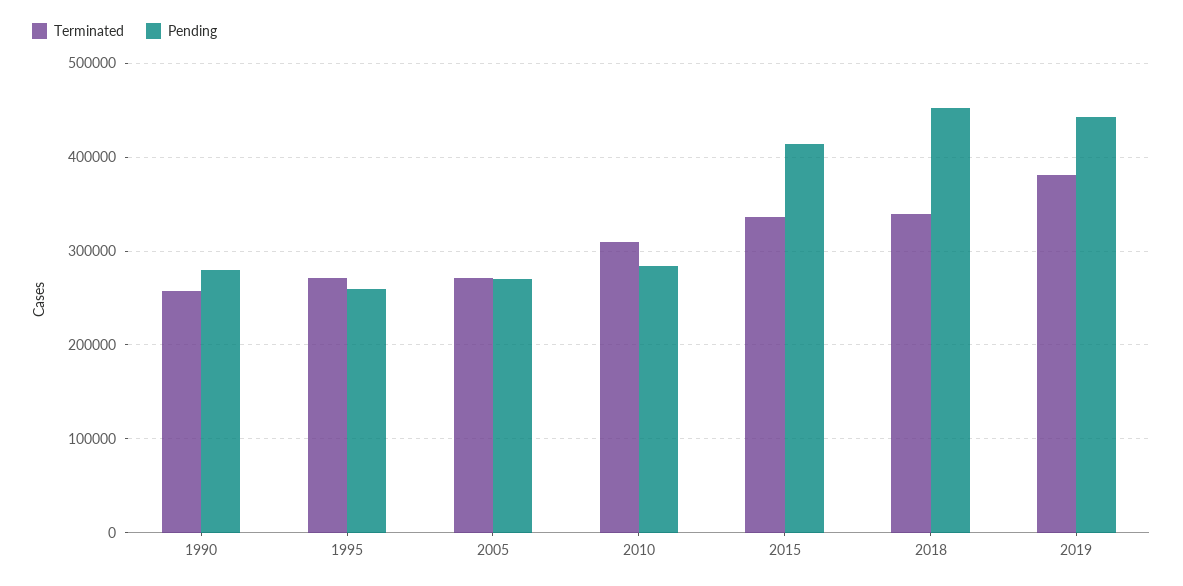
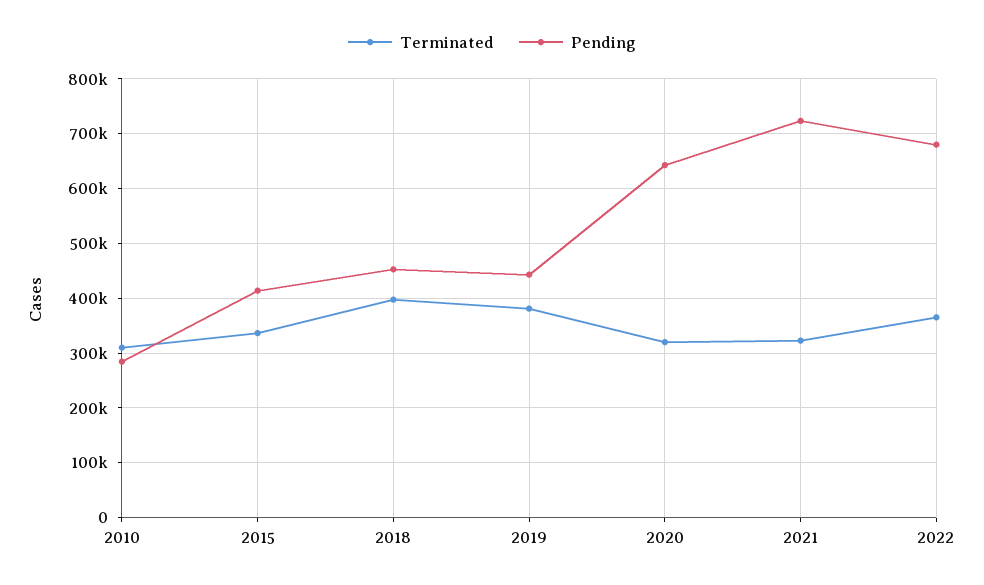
Terminated, 1990: 260000 -> none
Pending, 1990: 280000 -> none
Terminated, 1995: 270000 -> none
Pending, 1995: 260000 -> none
Terminated, 2005: 270000 -> none
Pending, 2005: 270000 -> none
Terminated, 2018: 340000 -> 400000
Terminated, 2020: none -> 320000
Pending, 2020: none -> 640000
Terminated, 2021: none -> 320000
Pending, 2021: none -> 720000
Terminated, 2022: none -> 360000
Pending, 2022: none -> 680000

